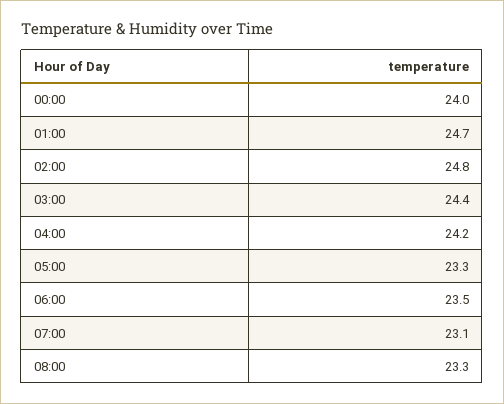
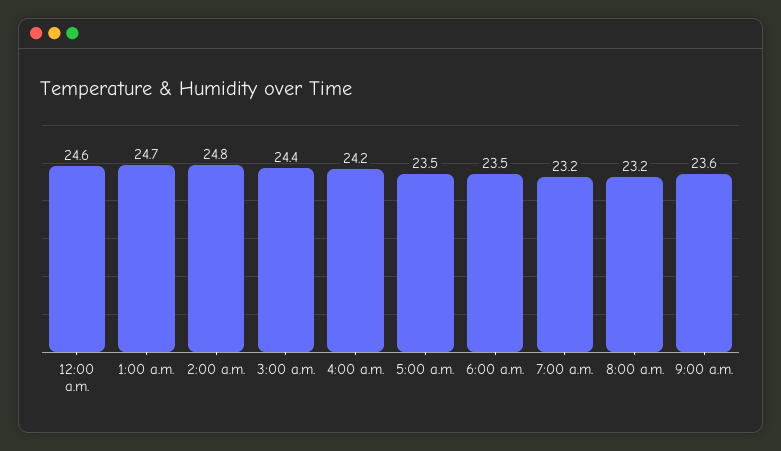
00:00: 24 -> 24.6
05:00: 23.3 -> 23.5
07:00: 23.1 -> 23.2
08:00: 23.3 -> 23.2
9:00 a.m.: none -> 23.6

